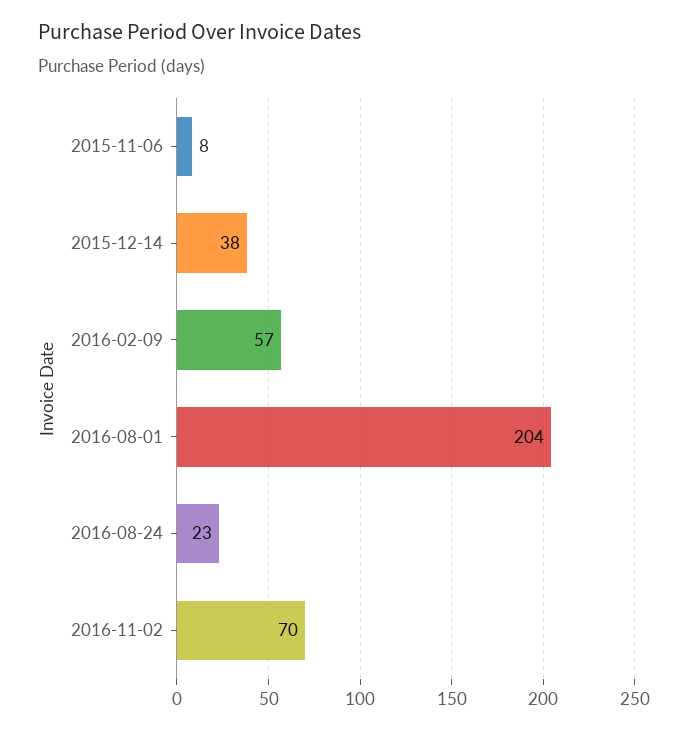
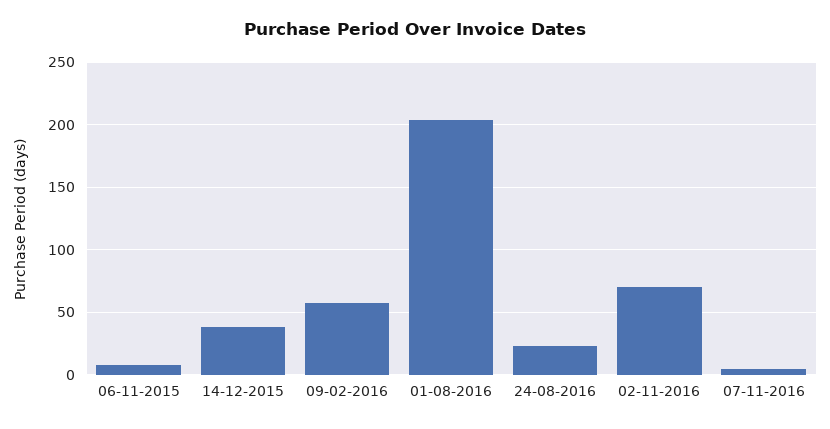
07-11-2016: none -> 5

